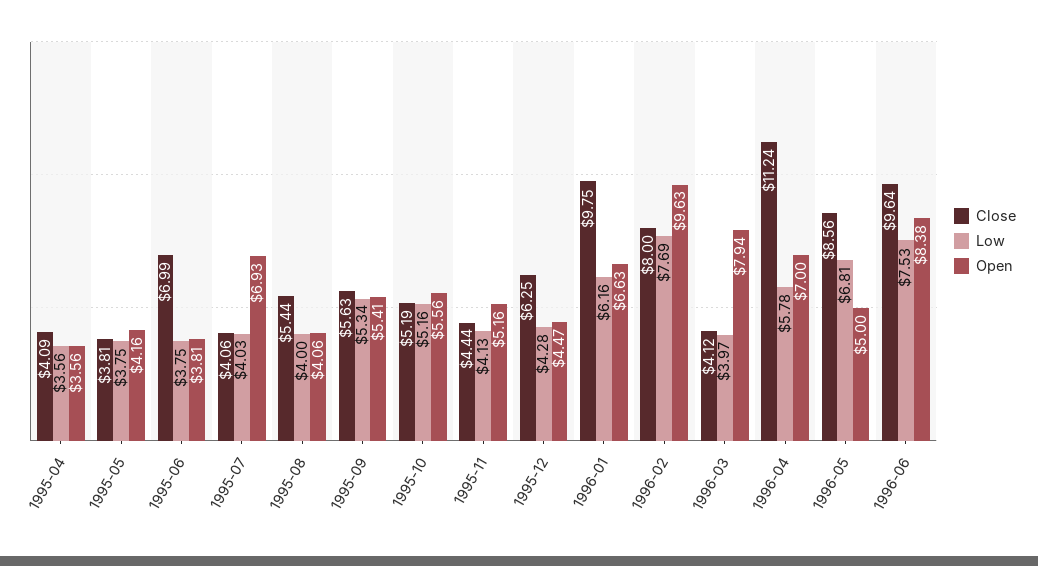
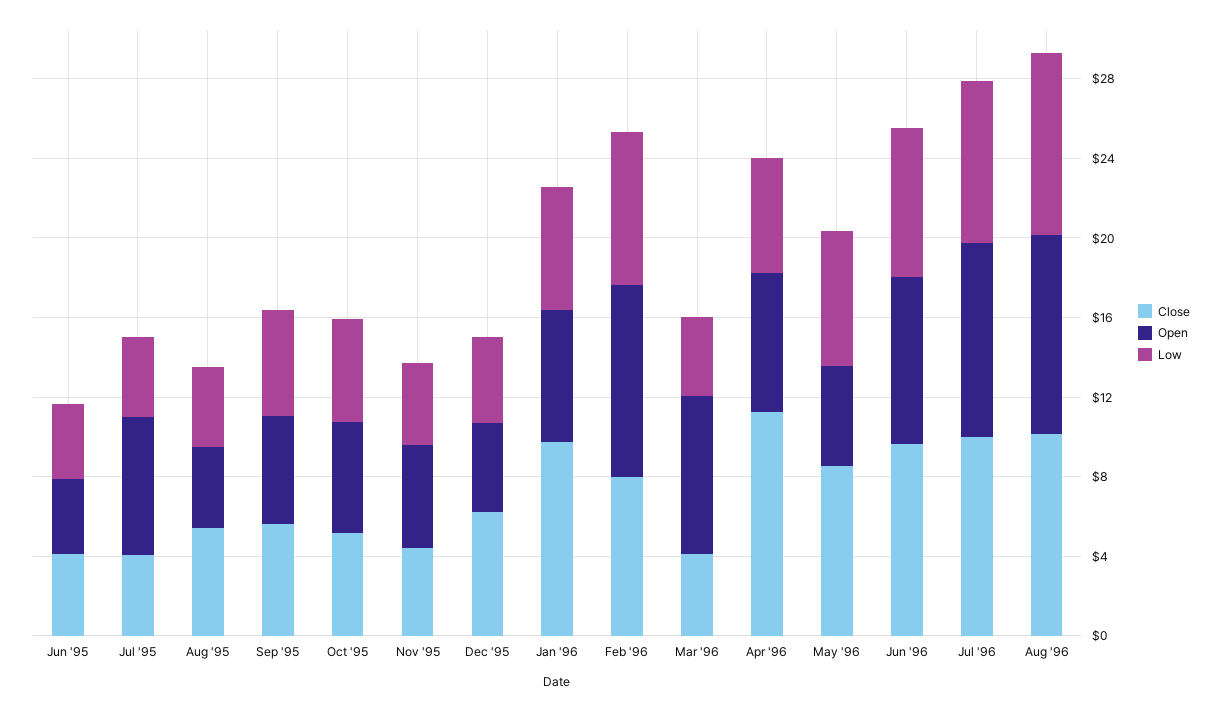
Close, 1995-04: 4.09 -> none
Low, 1995-04: 3.56 -> none
Open, 1995-04: 3.56 -> none
Close, 1995-05: 3.81 -> none
Low, 1995-05: 3.75 -> none
Open, 1995-05: 4.16 -> none
Close, 1995-06: 6.99 -> 4
Close, Jul '96: none -> 10
Open, Jul '96: none -> 10
Low, Jul '96: none -> 8
Close, Aug '96: none -> 10
Open, Aug '96: none -> 10
Low, Aug '96: none -> 9

